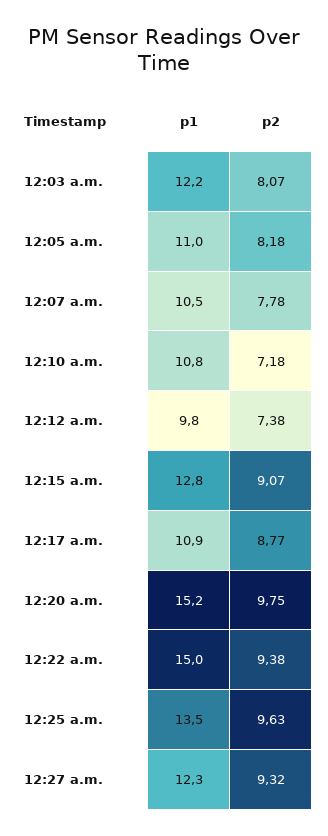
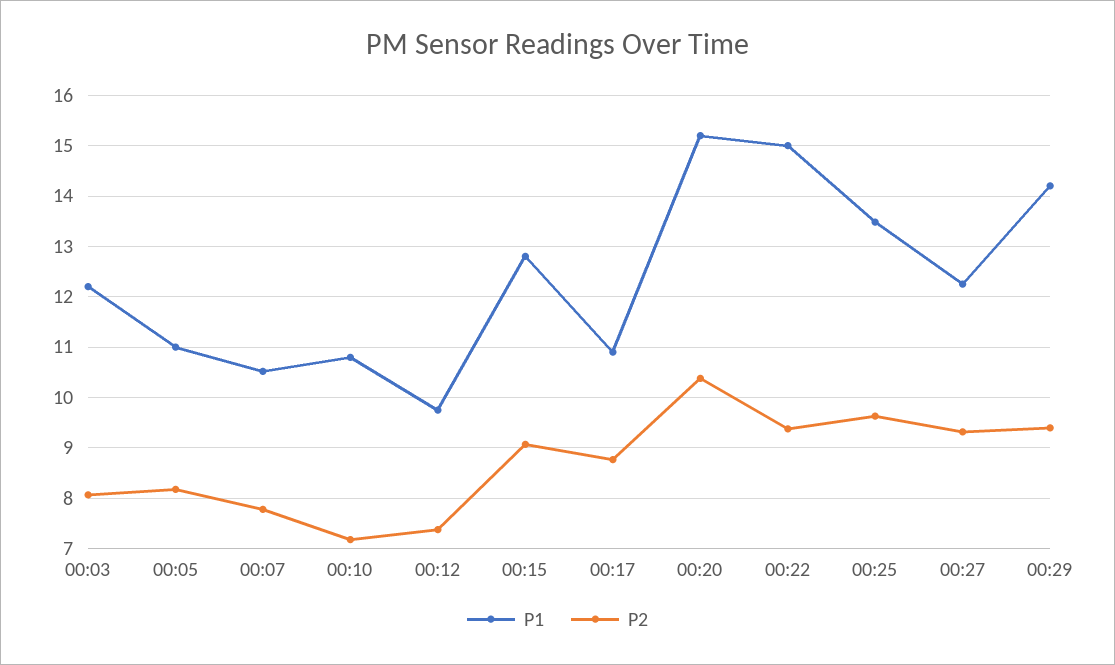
p2, 12:20 a.m.: 9.75 -> 10.4
p1, 00:29: none -> 14.2
p2, 00:29: none -> 9.4

